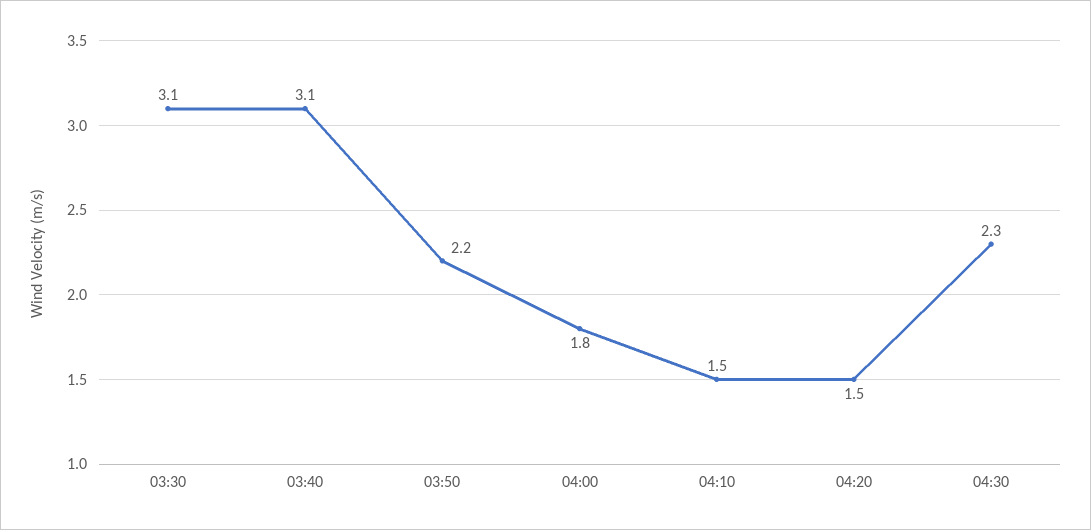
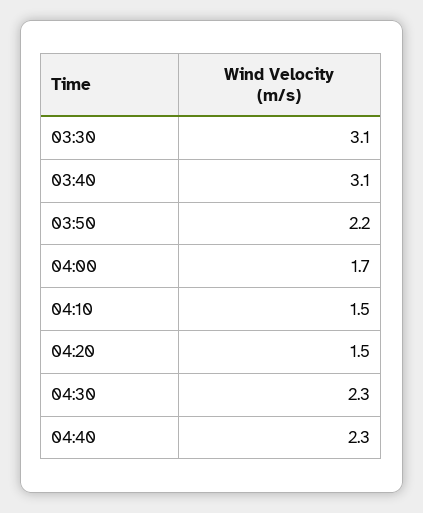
04:00: 1.8 -> 1.7
04:40: none -> 2.3

